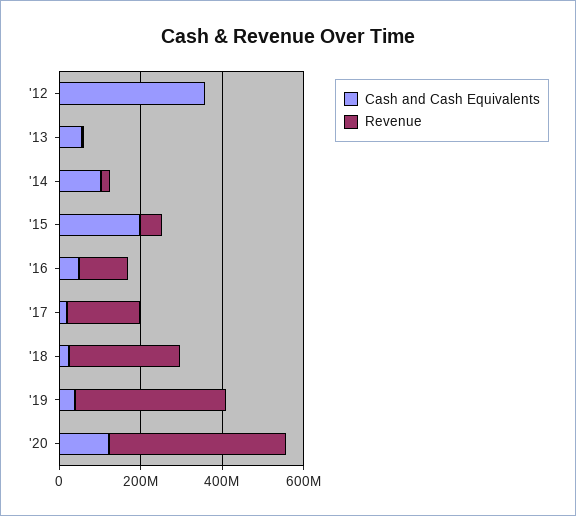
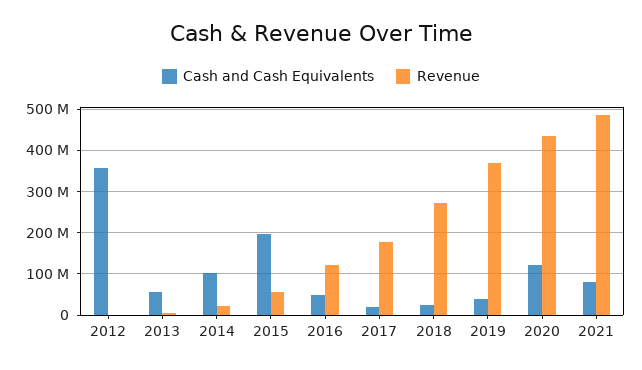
Cash and Cash Equivalents, 2021: none -> 80000000
Revenue, 2021: none -> 480000000

